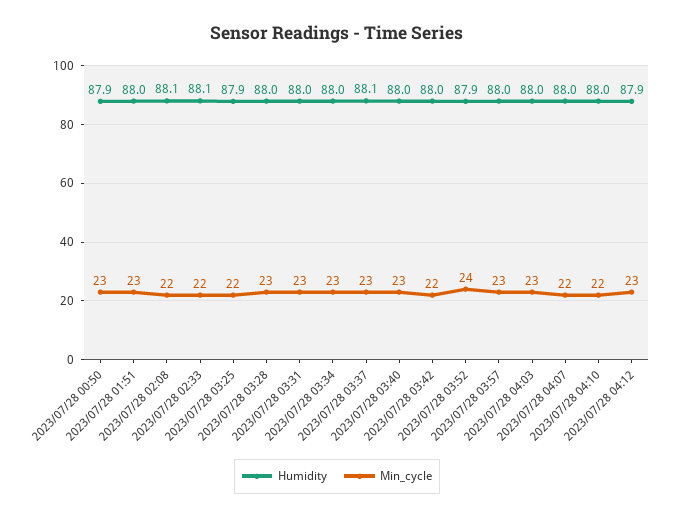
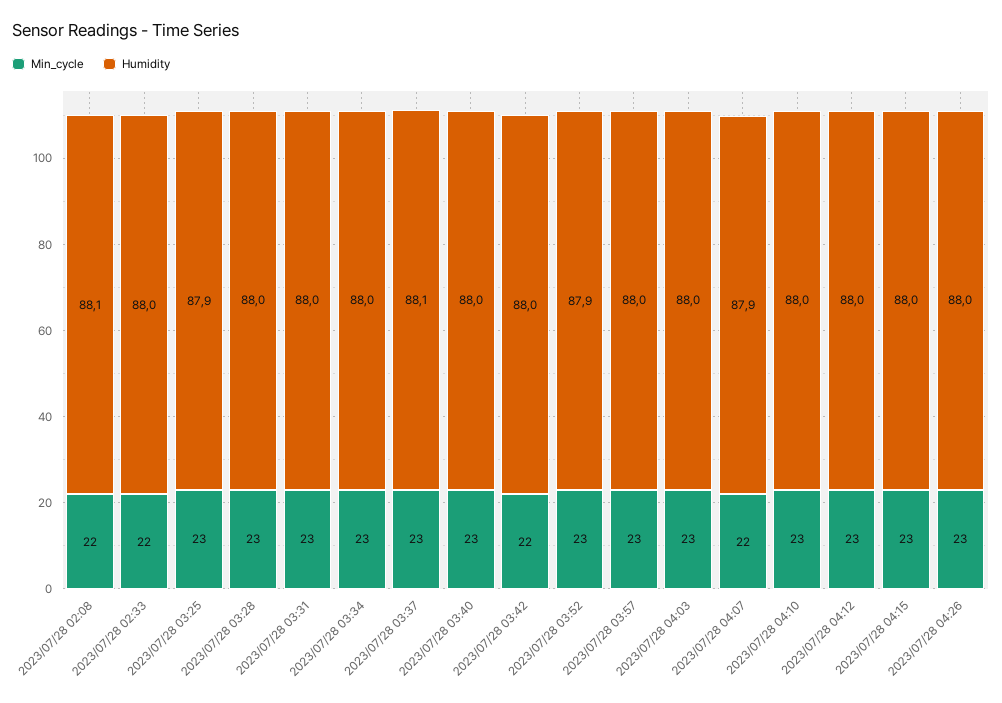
Humidity, 2023/07/28 00:50: 87.9 -> none
Min_cycle, 2023/07/28 00:50: 23 -> none
Humidity, 2023/07/28 01:51: 88 -> none
Min_cycle, 2023/07/28 01:51: 23 -> none
Humidity, 2023/07/28 02:33: 88.1 -> 88
Min_cycle, 2023/07/28 03:25: 22 -> 23
Min_cycle, 2023/07/28 03:52: 24 -> 23
Humidity, 2023/07/28 04:07: 88 -> 87.9
Min_cycle, 2023/07/28 04:10: 22 -> 23
Humidity, 2023/07/28 04:12: 87.9 -> 88
Min_cycle, 2023/07/28 04:15: none -> 23
Humidity, 2023/07/28 04:15: none -> 88
Min_cycle, 2023/07/28 04:26: none -> 23
Humidity, 2023/07/28 04:26: none -> 88

